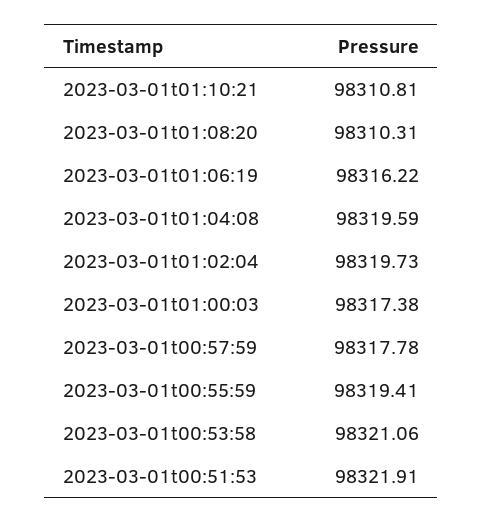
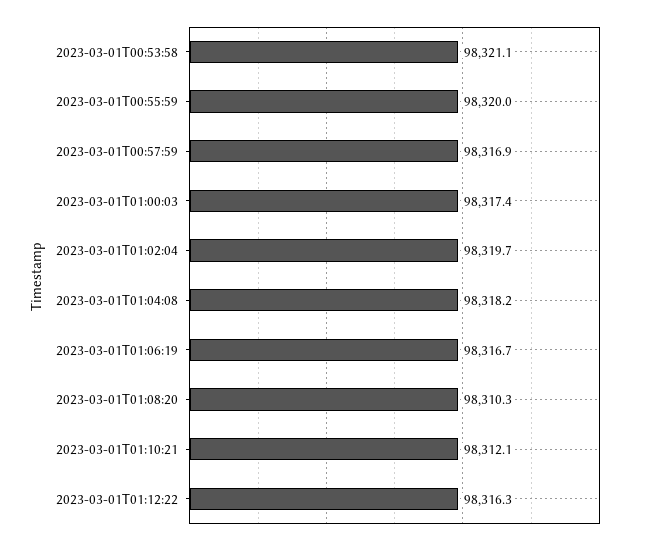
2023-03-01t01:10:21: 98310.81 -> 98312.1
2023-03-01t01:06:19: 98316.22 -> 98316.7
2023-03-01t01:04:08: 98319.59 -> 98318.2
2023-03-01t00:57:59: 98317.78 -> 98316.9
2023-03-01t00:55:59: 98319.41 -> 98320
2023-03-01t00:51:53: 98321.91 -> none
2023-03-01T01:12:22: none -> 98316.3

